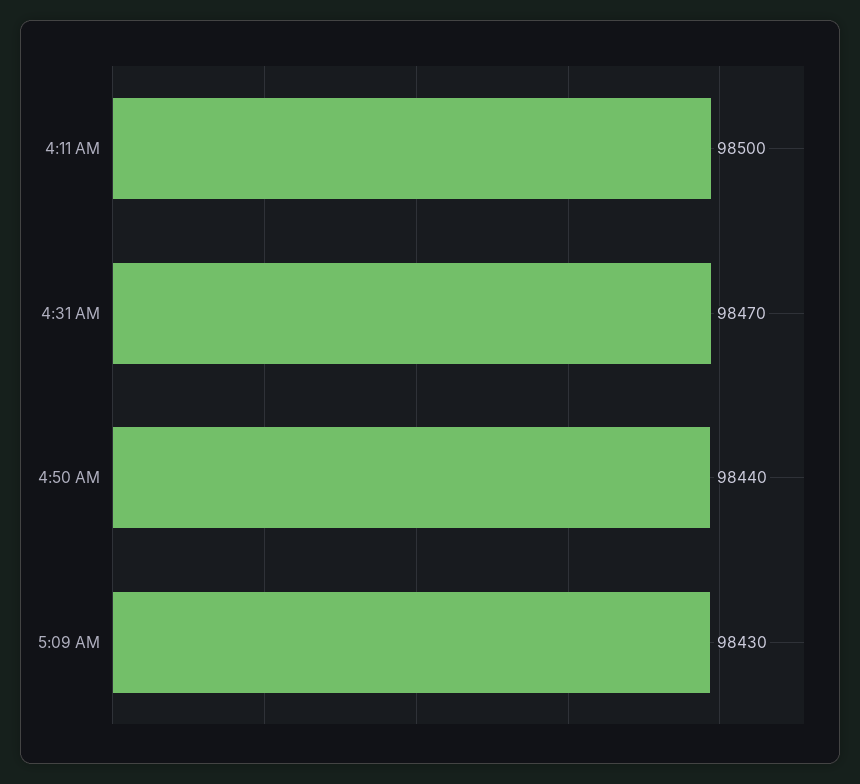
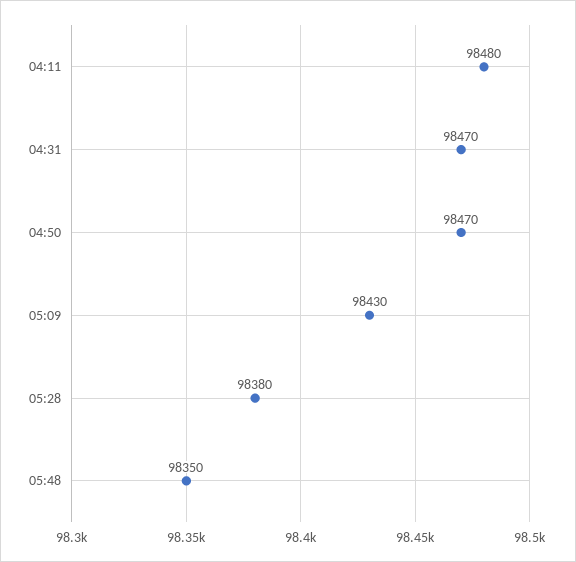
4:11 AM: 98500 -> 98480
4:50 AM: 98440 -> 98470
05:28: none -> 98380
05:48: none -> 98350

